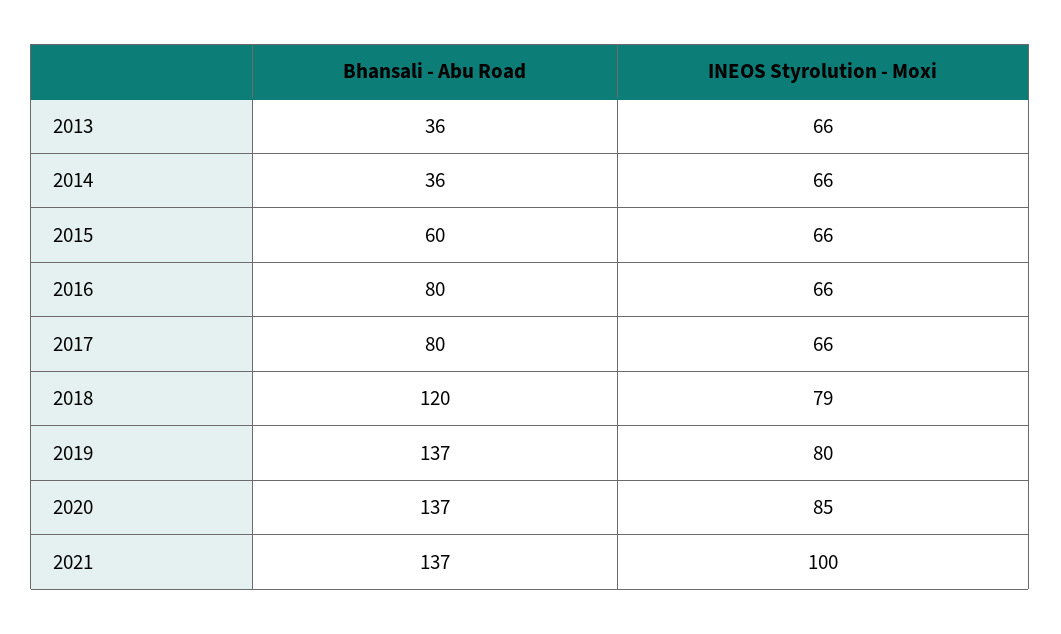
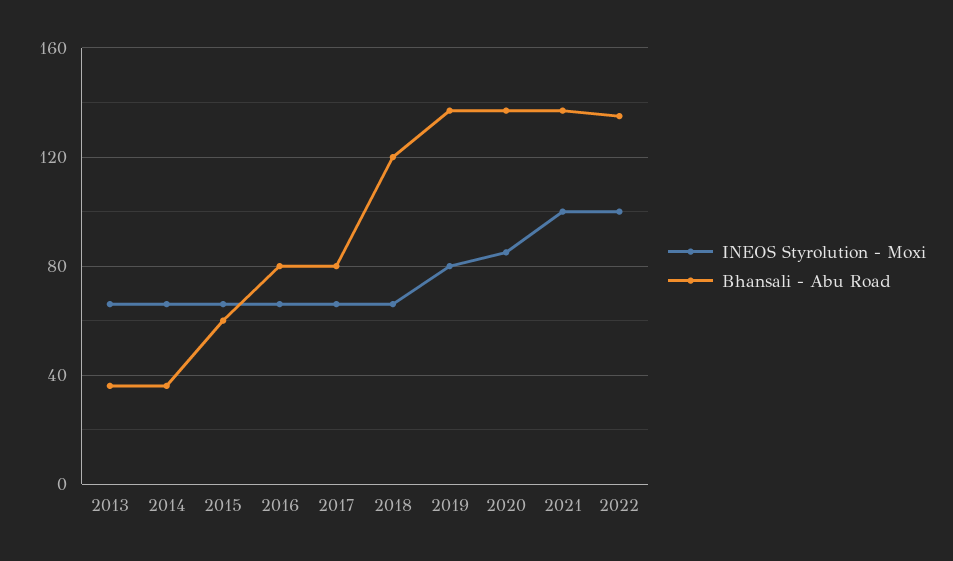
INEOS Styrolution - Moxi, 2018: 79 -> 65
INEOS Styrolution - Moxi, 2022: none -> 100
Bhansali - Abu Road, 2022: none -> 135

